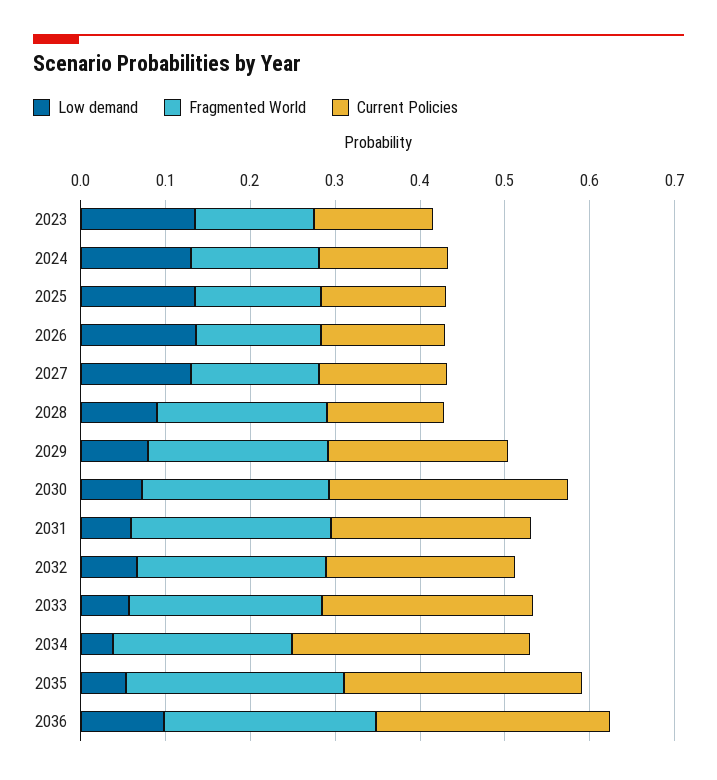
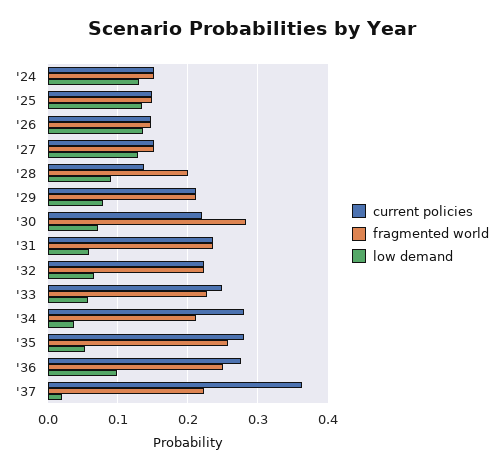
Low demand, 2023: 0.14 -> none
Fragmented World, 2023: 0.14 -> none
Current Policies, 2023: 0.14 -> none
Fragmented World, 2030: 0.22 -> 0.28
Current Policies, 2030: 0.28 -> 0.22
Current Policies, '37: none -> 0.36
Fragmented World, '37: none -> 0.22
Low demand, '37: none -> 0.02

